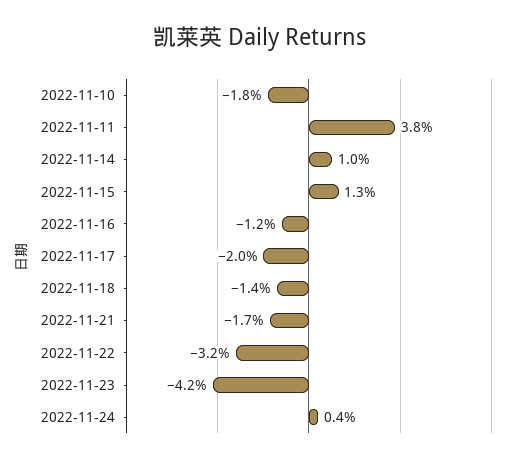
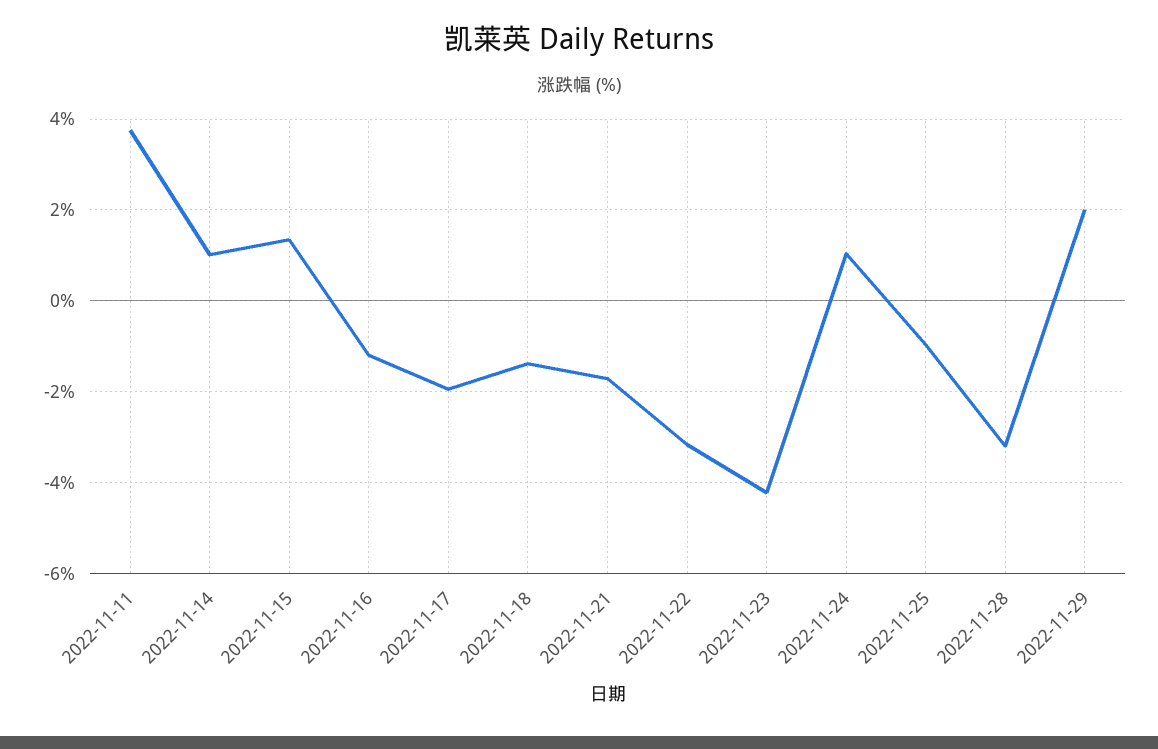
2022-11-10: -1.8 -> none
2022-11-24: 0.4 -> 1
2022-11-25: none -> -1
2022-11-28: none -> -3.2
2022-11-29: none -> 2

